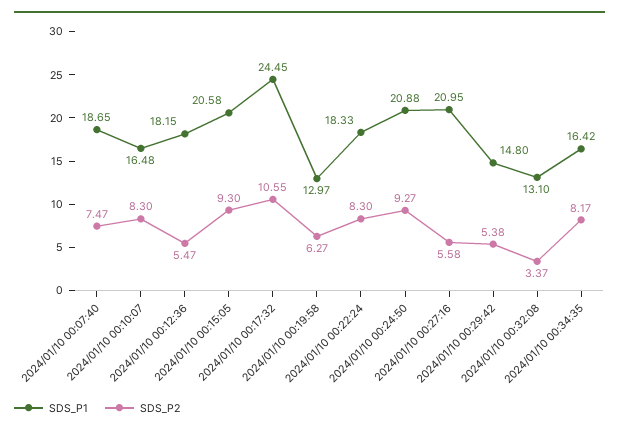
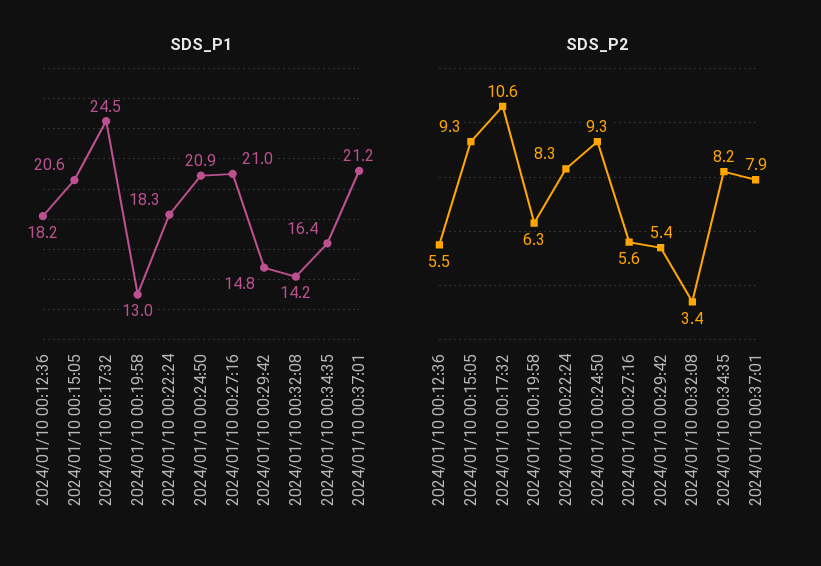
SDS_P1, 2024/01/10 00:07:40: 18.65 -> none
SDS_P2, 2024/01/10 00:07:40: 7.47 -> none
SDS_P1, 2024/01/10 00:10:07: 16.48 -> none
SDS_P2, 2024/01/10 00:10:07: 8.3 -> none
SDS_P1, 2024/01/10 00:32:08: 13.1 -> 14.2
SDS_P1, 2024/01/10 00:37:01: none -> 21.2
SDS_P2, 2024/01/10 00:37:01: none -> 7.9

